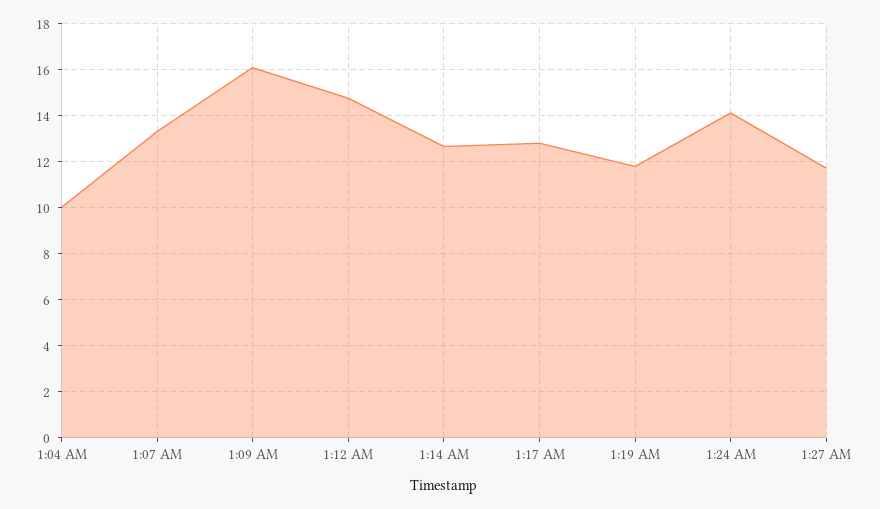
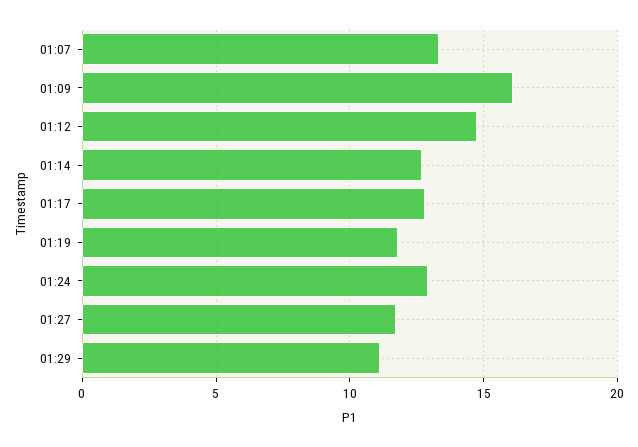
1:04 AM: 10 -> none
1:24 AM: 14 -> 13
01:29: none -> 11

